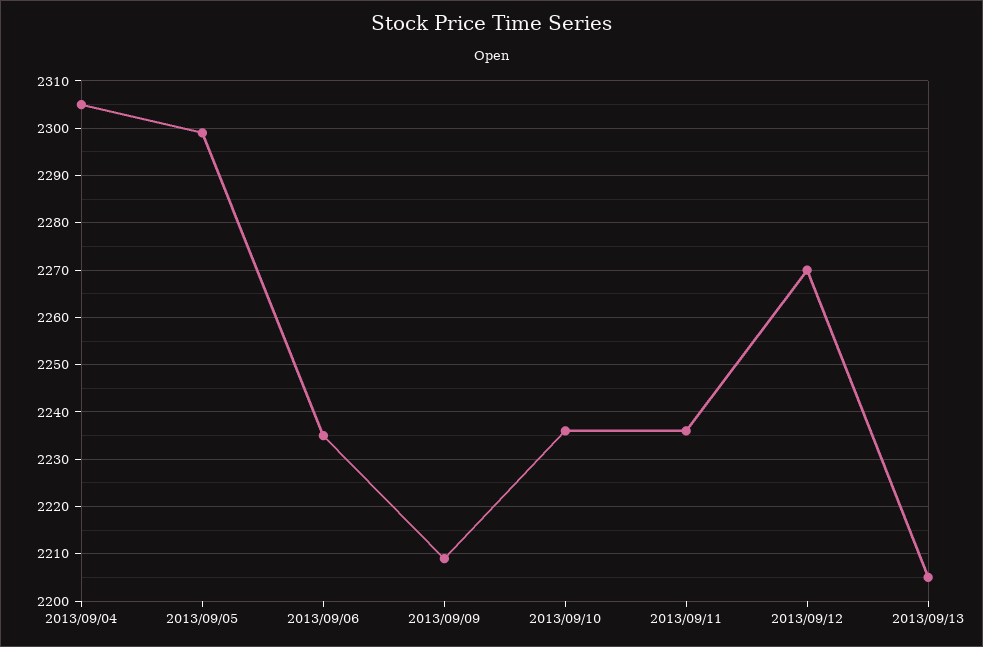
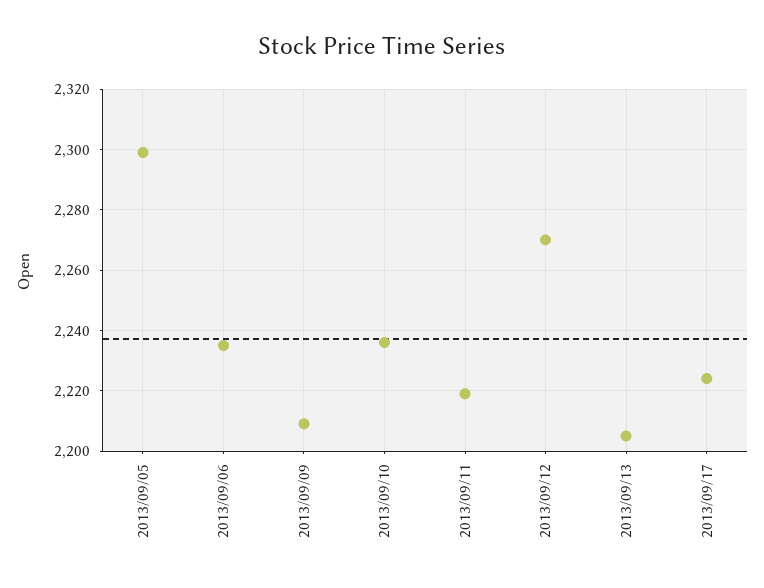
2013/09/04: 2305 -> none
2013/09/11: 2235 -> 2220
2013/09/17: none -> 2225

